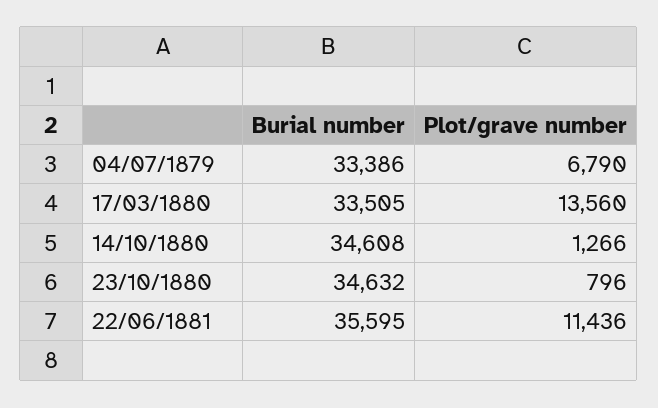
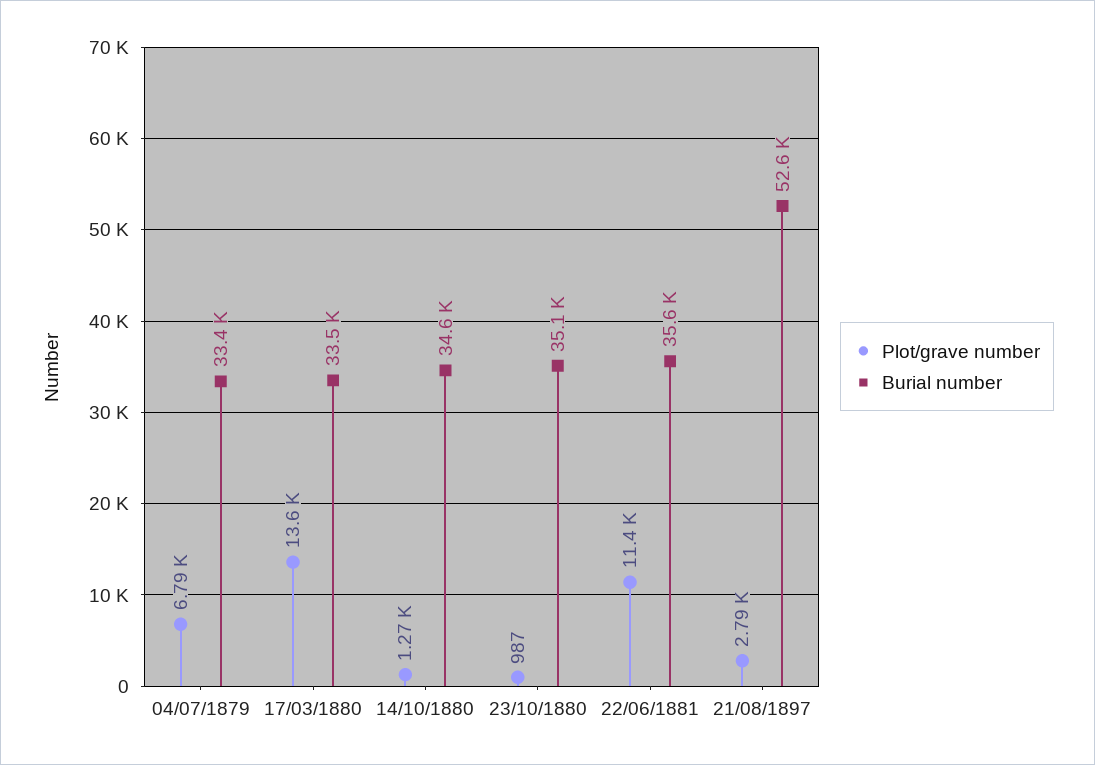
Burial number, 23/10/1880: 34632 -> 35100
Plot/grave number, 23/10/1880: 796 -> 987
Plot/grave number, 21/08/1897: none -> 2790
Burial number, 21/08/1897: none -> 52600

